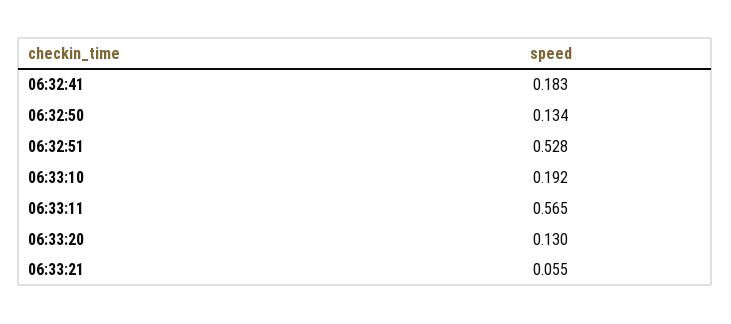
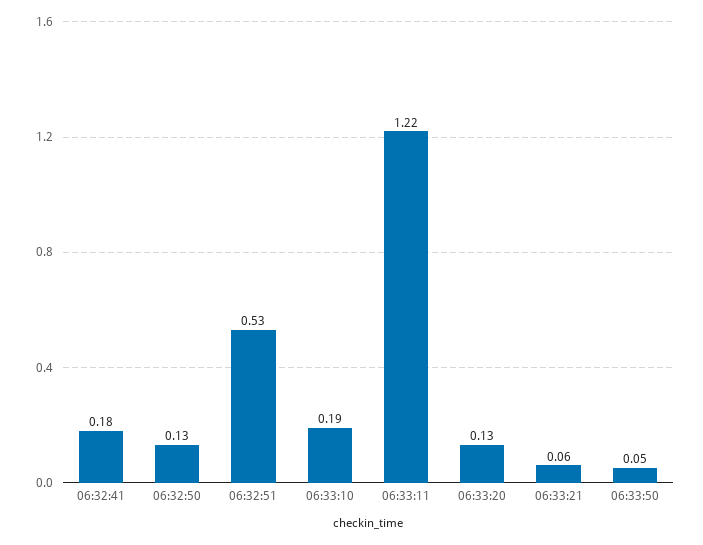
06:33:11: 0.565 -> 1.22
06:33:50: none -> 0.05

